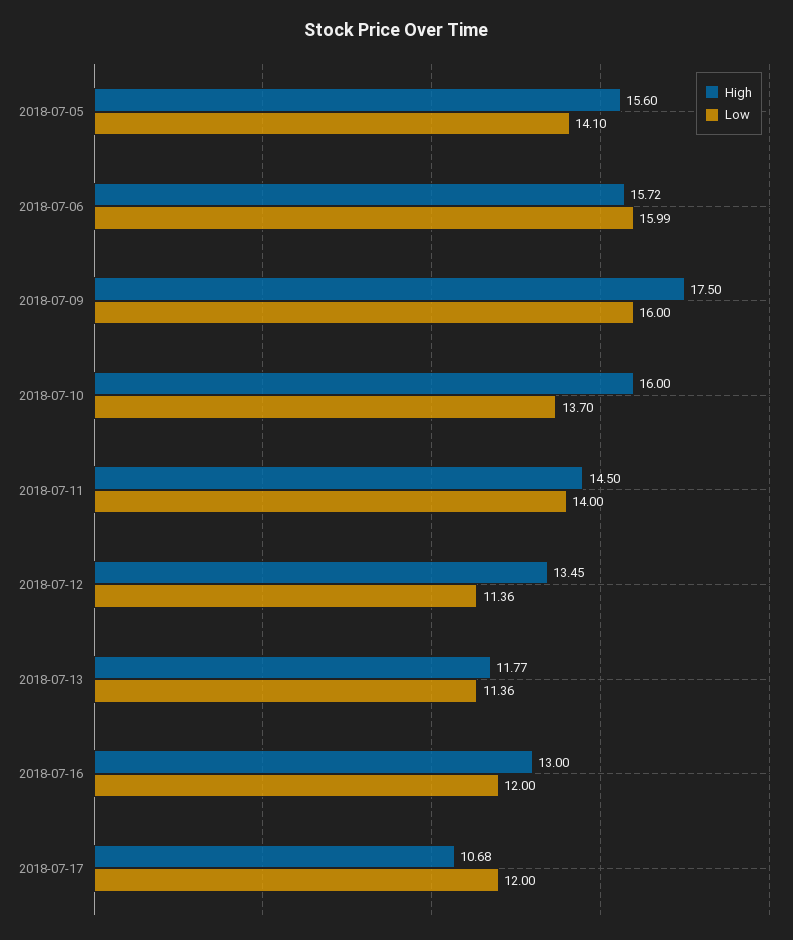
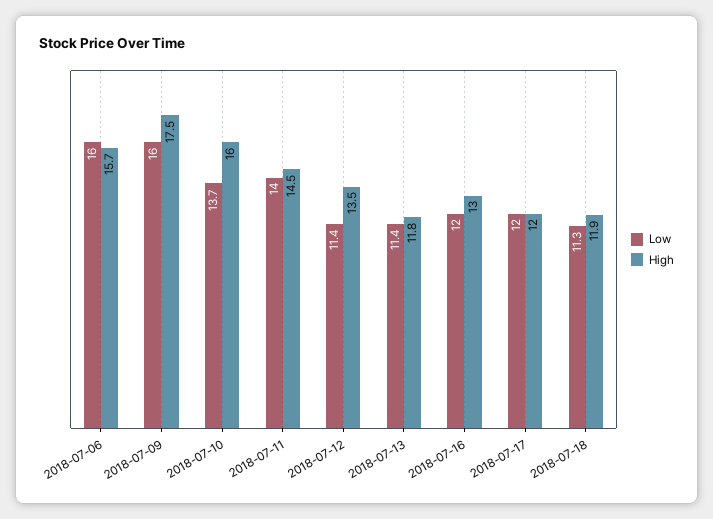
High, 2018-07-05: 15.6 -> none
Low, 2018-07-05: 14.1 -> none
High, 2018-07-17: 10.68 -> 12
Low, 2018-07-18: none -> 11.3
High, 2018-07-18: none -> 11.9

